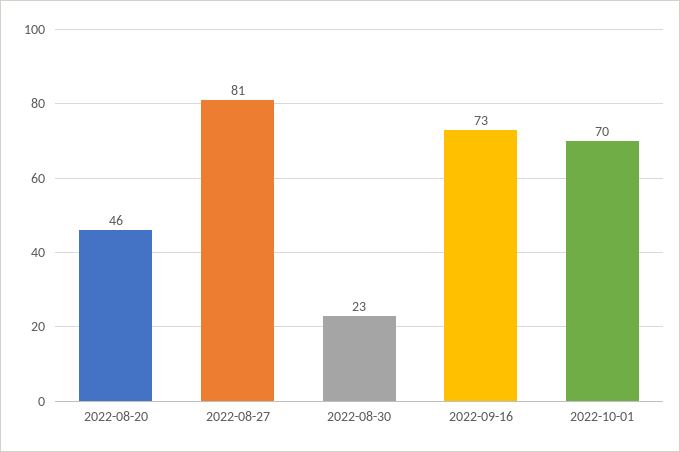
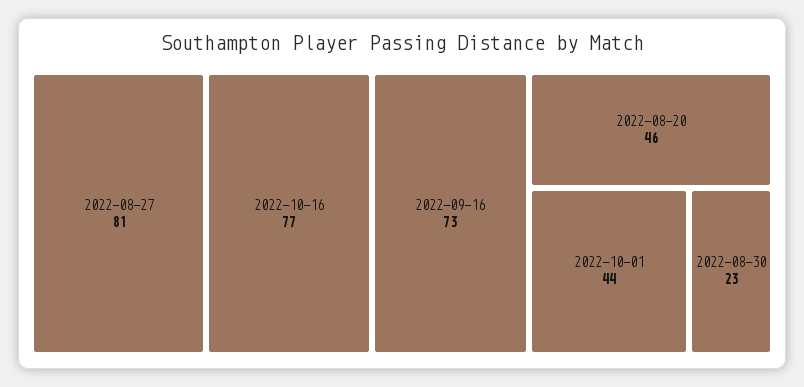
2022-10-01: 70 -> 44
2022-10-16: none -> 77

